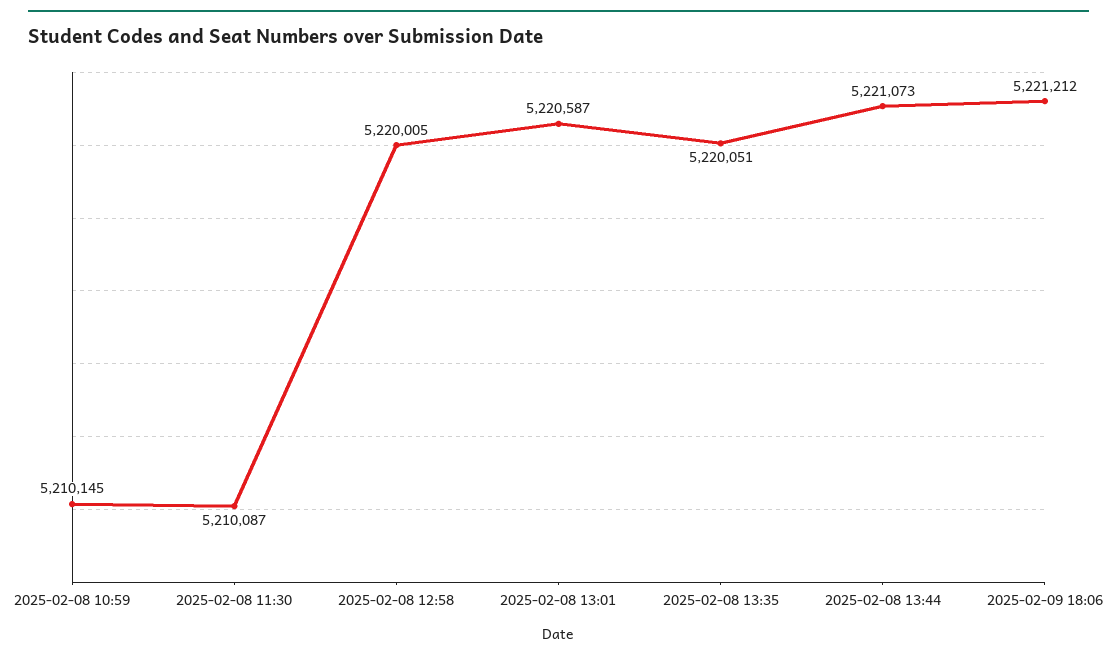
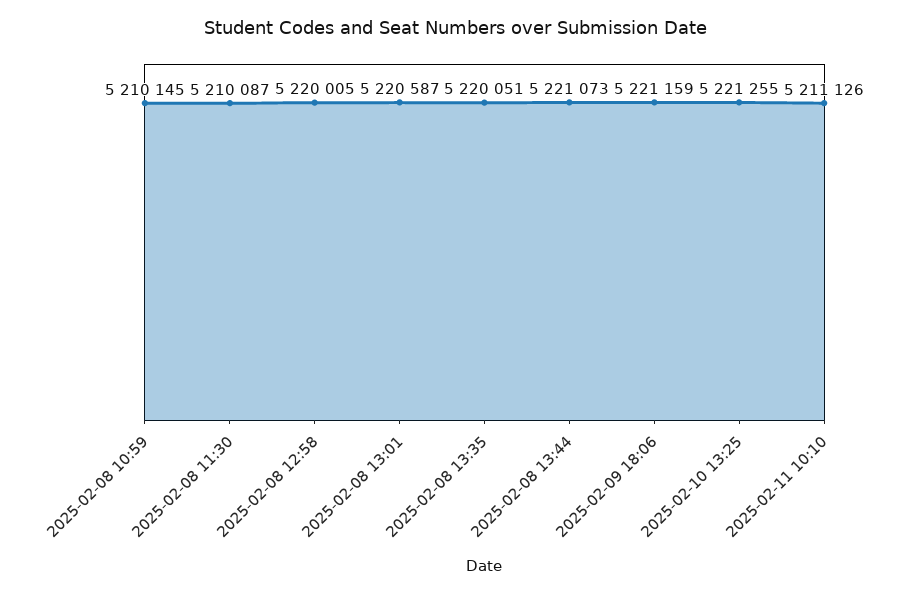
2025-02-09 18:06: 5221212 -> 5221159
2025-02-10 13:25: none -> 5221255
2025-02-11 10:10: none -> 5211126

